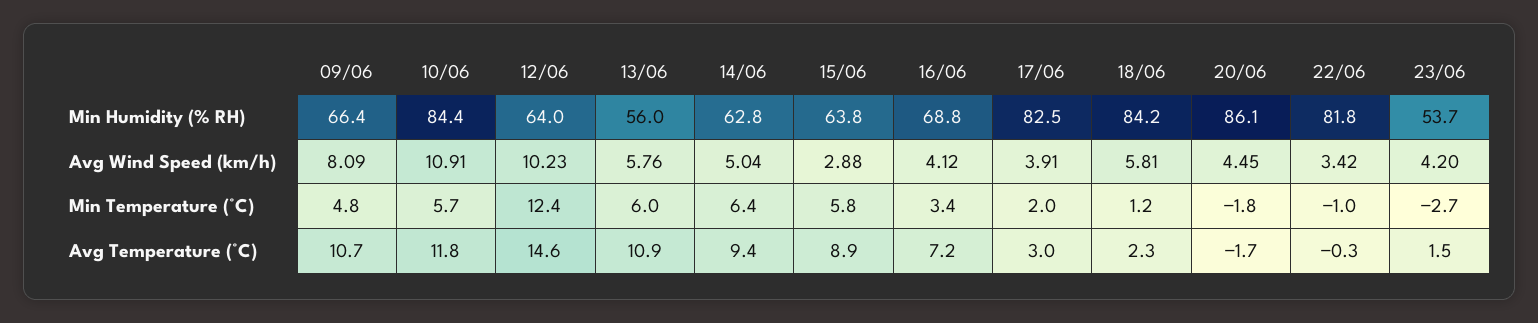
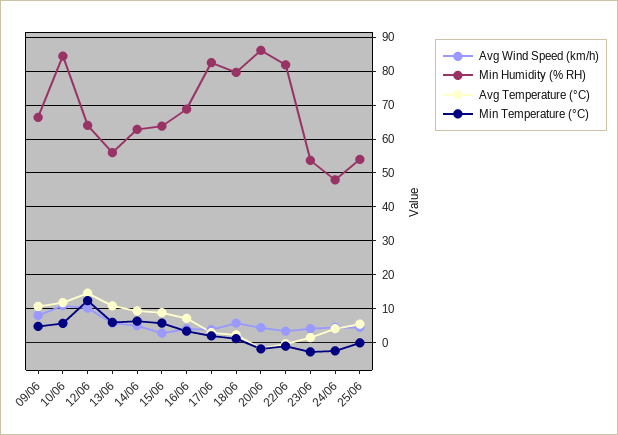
Min Humidity (% RH), 18/06: 84.2 -> 80
Avg Wind Speed (km/h), 24/06: none -> 4
Min Humidity (% RH), 24/06: none -> 48
Avg Temperature (°C), 24/06: none -> 4
Min Temperature (°C), 24/06: none -> -2
Avg Wind Speed (km/h), 25/06: none -> 4
Min Humidity (% RH), 25/06: none -> 54
Avg Temperature (°C), 25/06: none -> 6
Min Temperature (°C), 25/06: none -> 0

